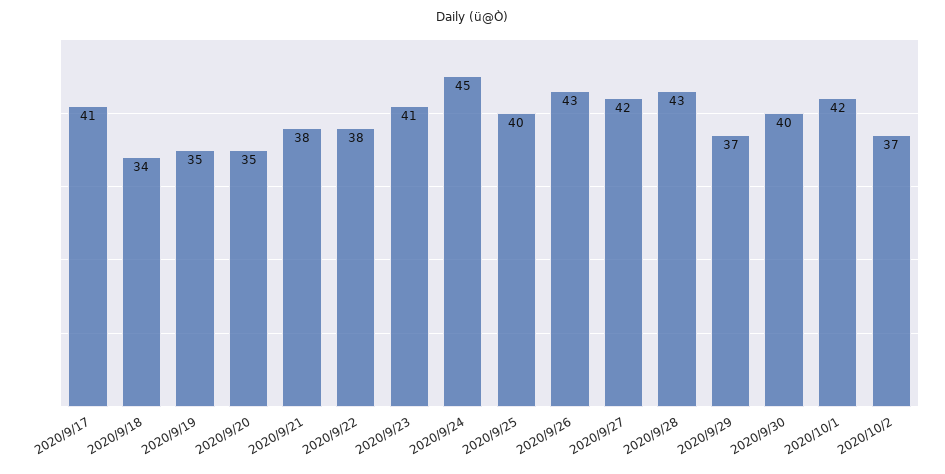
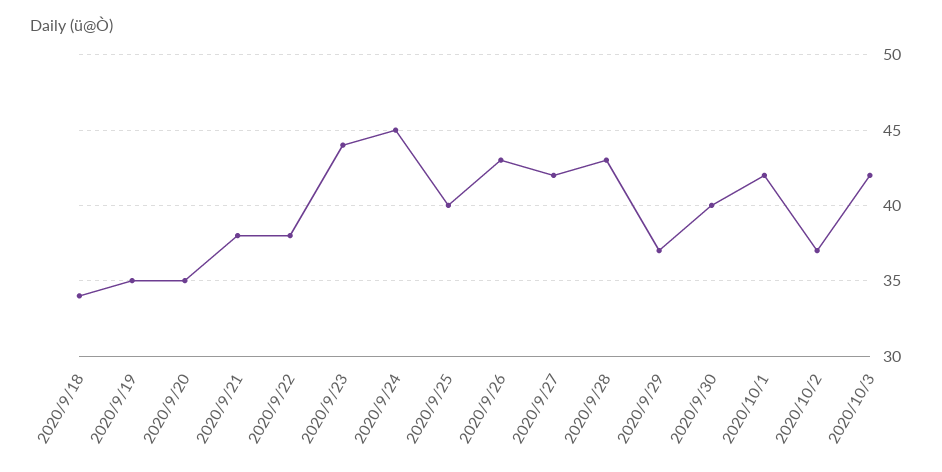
2020/9/17: 41 -> none
2020/9/23: 41 -> 44
2020/10/3: none -> 42

